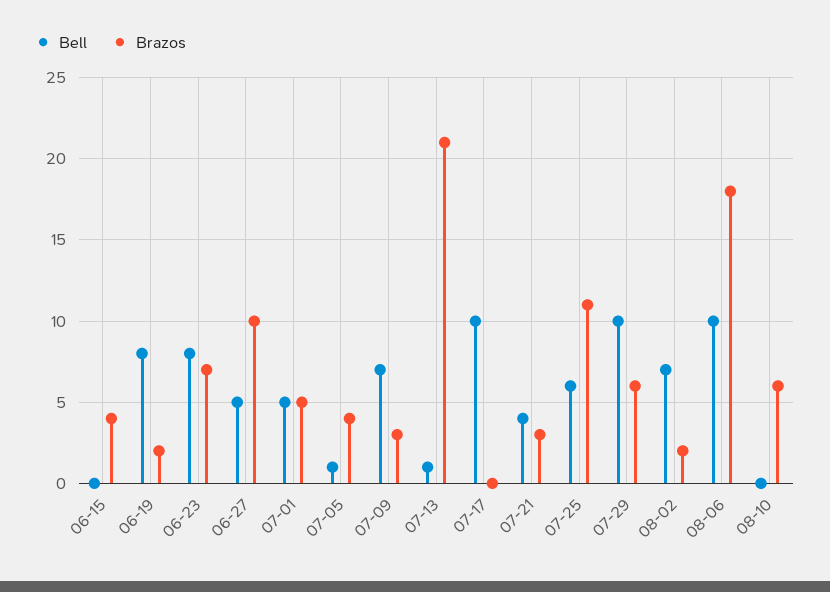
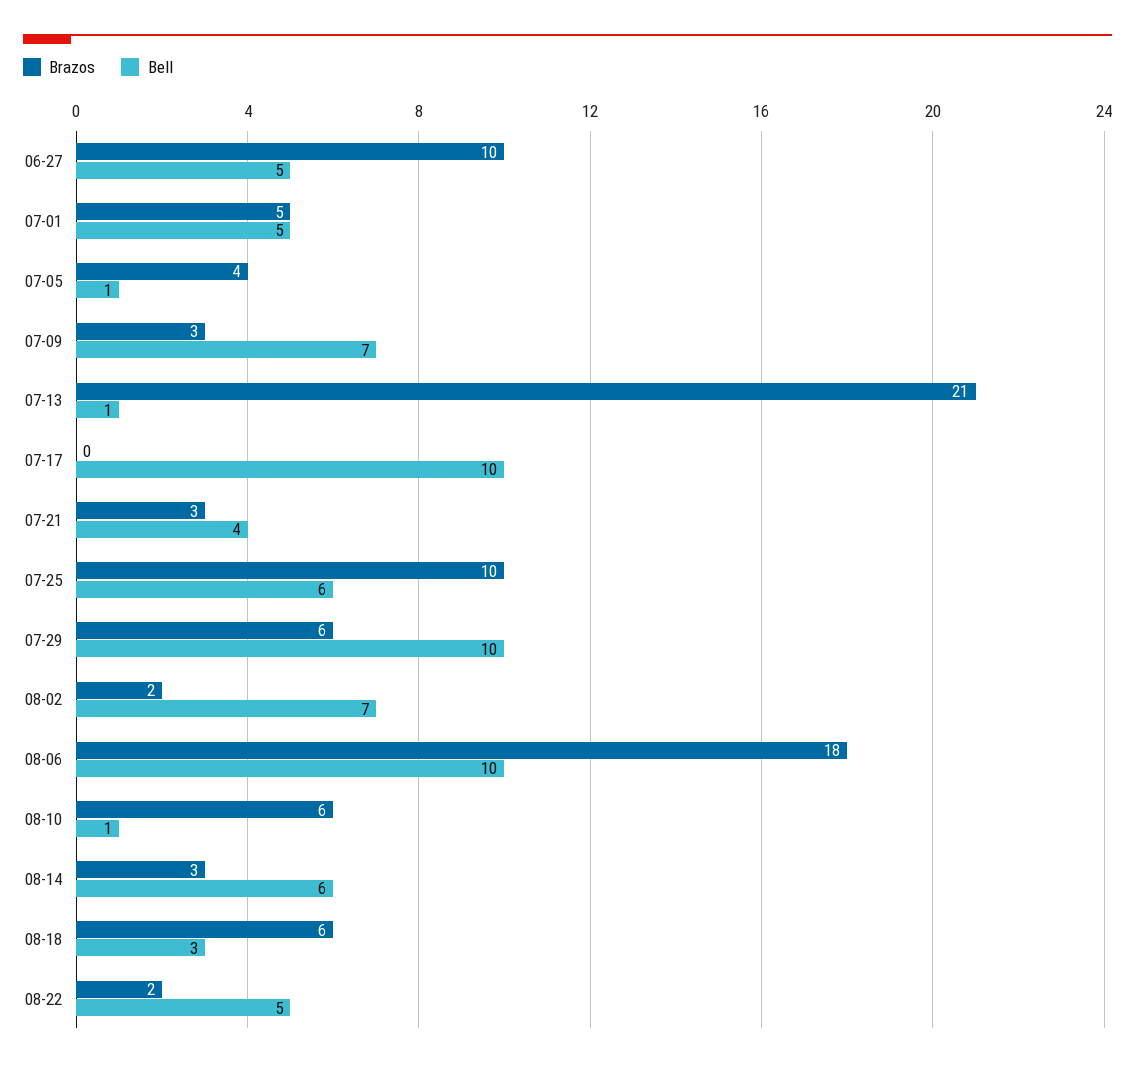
Bell, 06-15: 0 -> none
Brazos, 06-15: 4 -> none
Bell, 06-19: 8 -> none
Brazos, 06-19: 2 -> none
Bell, 06-23: 8 -> none
Brazos, 06-23: 7 -> none
Brazos, 07-25: 11 -> 10
Bell, 08-10: 0 -> 1
Brazos, 08-14: none -> 3
Bell, 08-14: none -> 6
Brazos, 08-18: none -> 6
Bell, 08-18: none -> 3
Brazos, 08-22: none -> 2
Bell, 08-22: none -> 5

